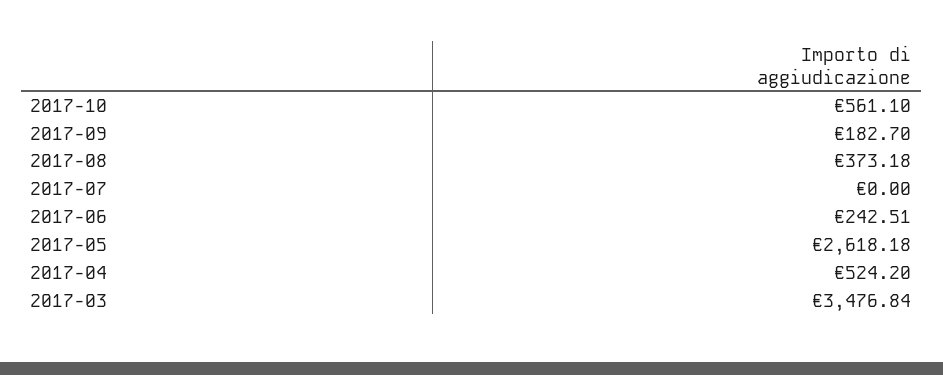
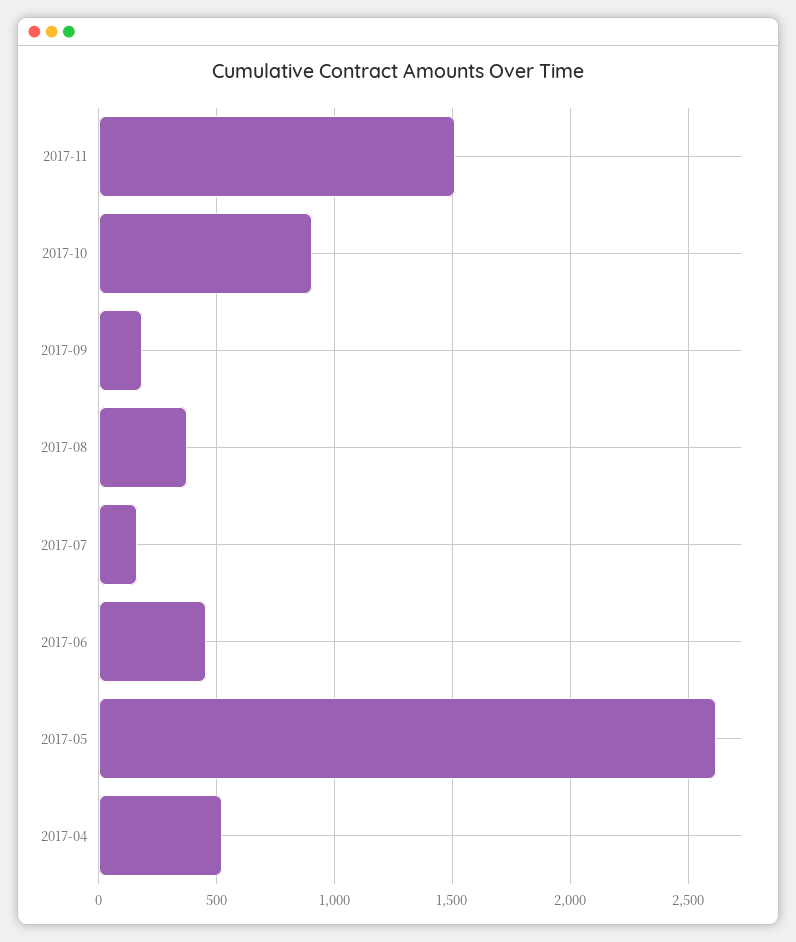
2017-10: 561.1 -> 900
2017-07: 0 -> 150
2017-06: 242.51 -> 450
2017-03: 3476.84 -> none
2017-11: none -> 1500

